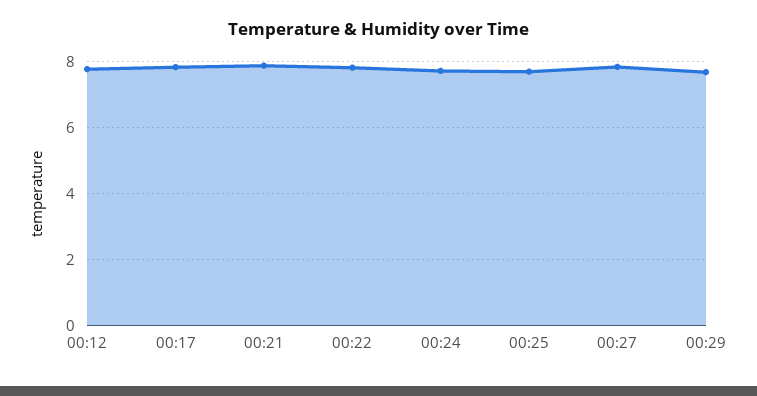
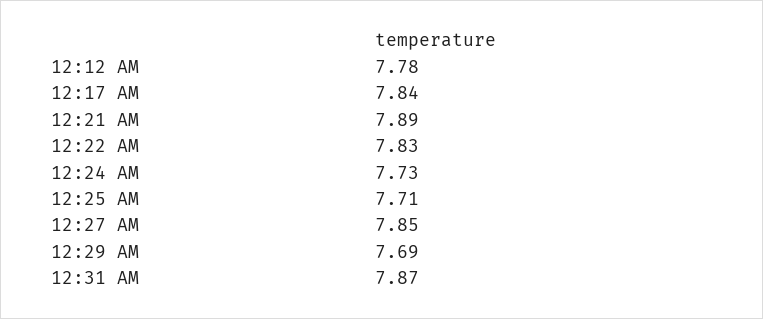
12:31 AM: none -> 7.87

